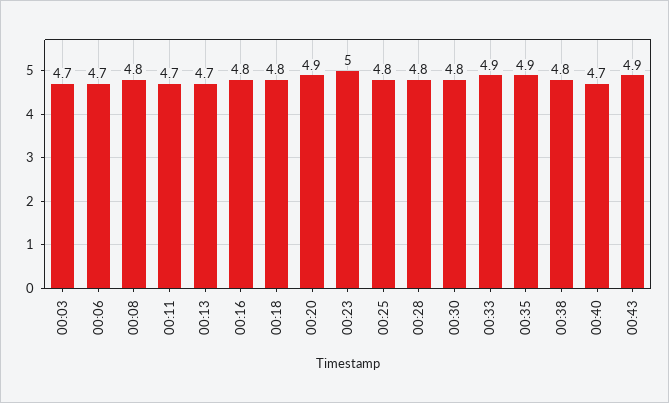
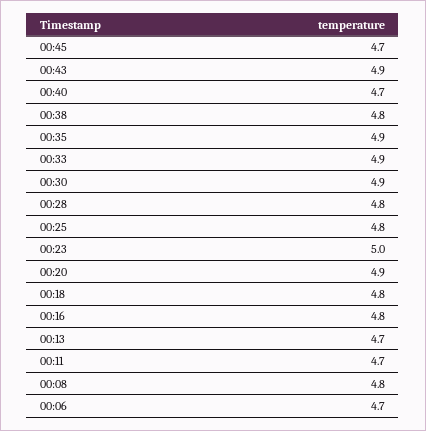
00:03: 4.7 -> none
00:30: 4.8 -> 4.9
00:45: none -> 4.7

